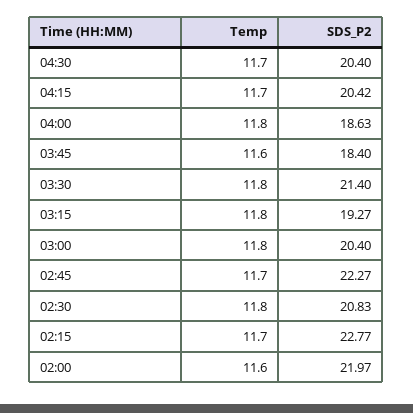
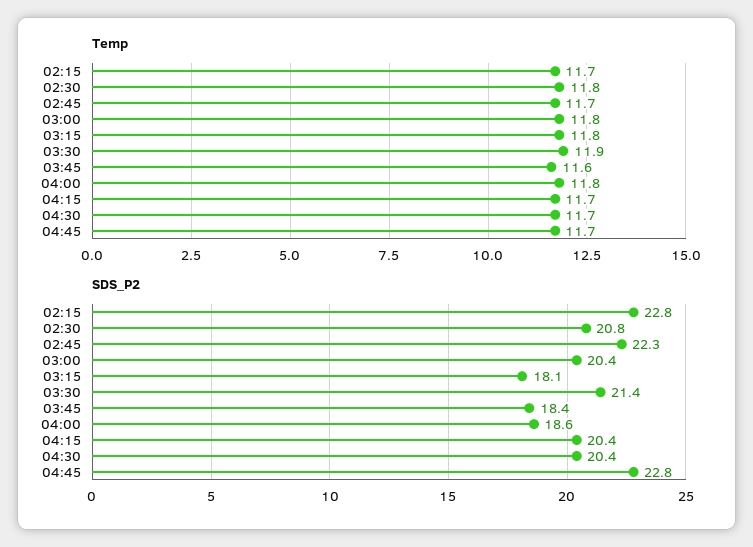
Temp, 03:30: 11.8 -> 11.9
SDS_P2, 03:15: 19.27 -> 18.1
Temp, 02:00: 11.6 -> none
SDS_P2, 02:00: 21.97 -> none
Temp, 04:45: none -> 11.7
SDS_P2, 04:45: none -> 22.8

